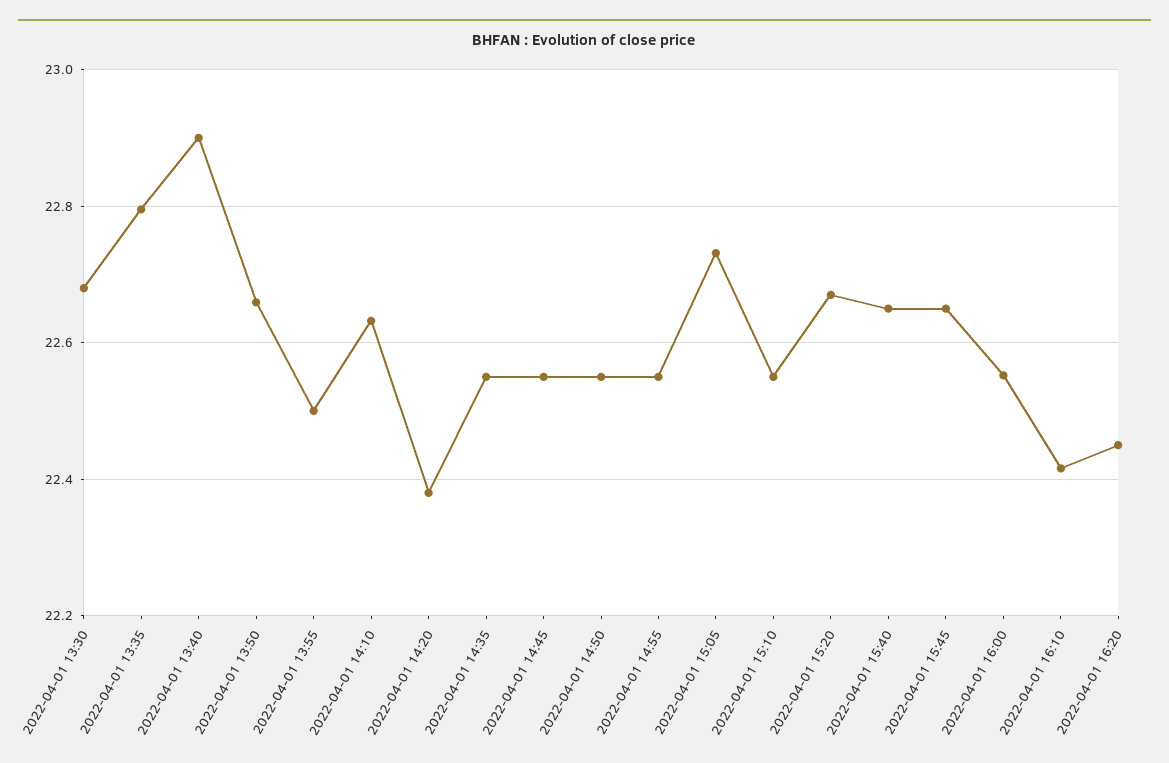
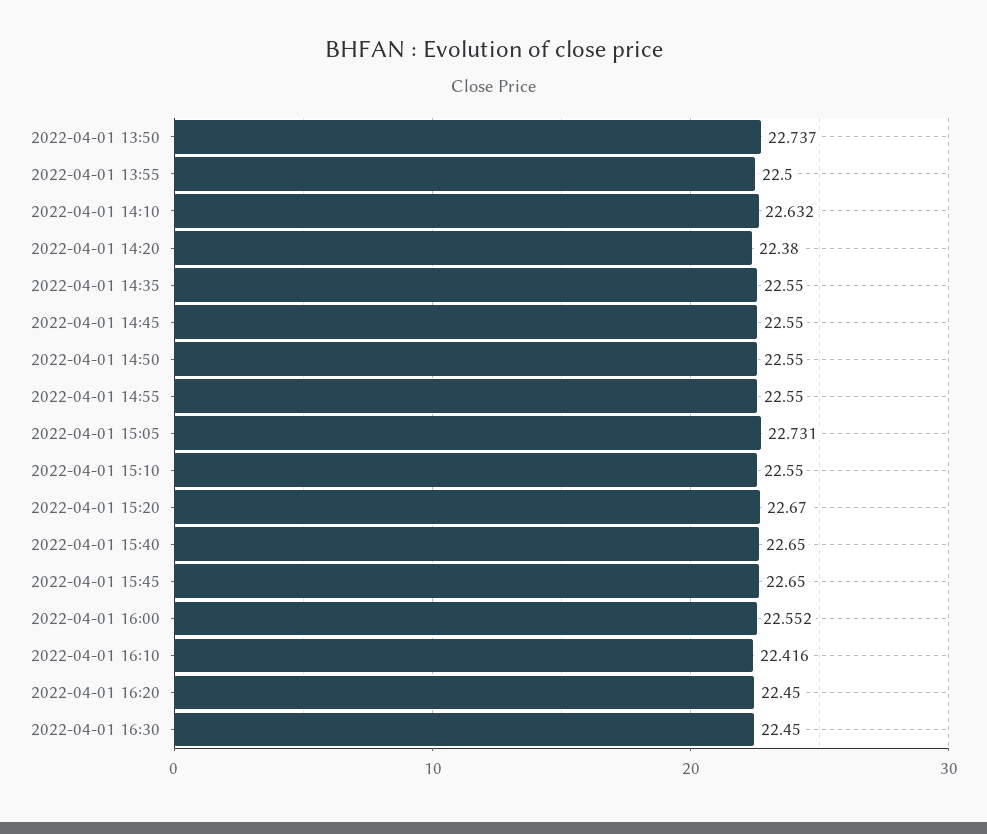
2022-04-01 13:30: 22.68 -> none
2022-04-01 13:35: 22.8 -> none
2022-04-01 13:40: 22.9 -> none
2022-04-01 13:50: 22.66 -> 22.737
2022-04-01 16:30: none -> 22.45

